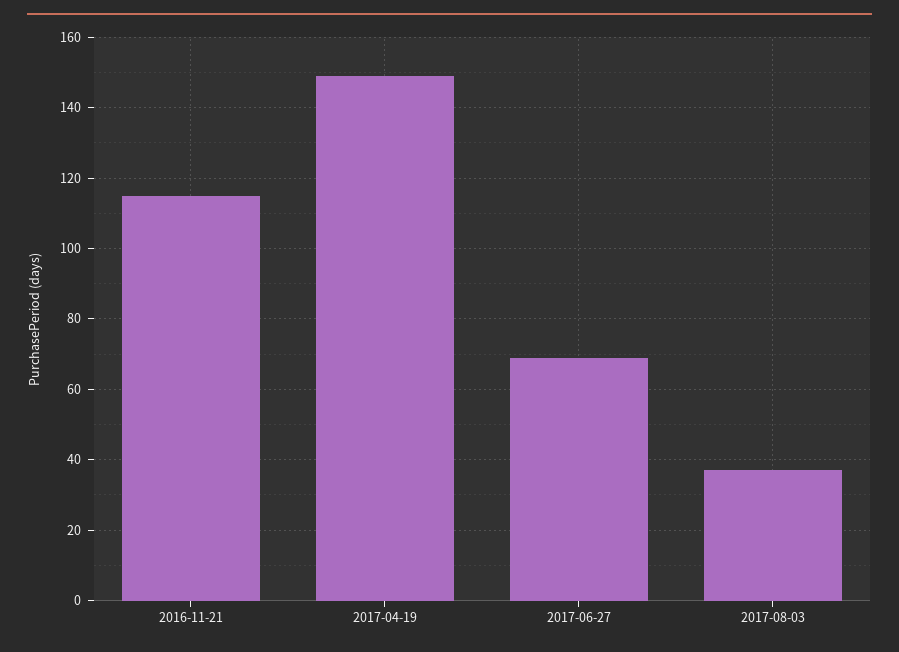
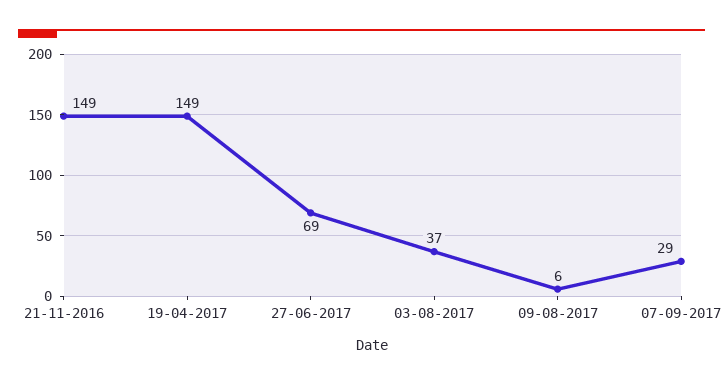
2016-11-21: 115 -> 149
09-08-2017: none -> 6
07-09-2017: none -> 29

